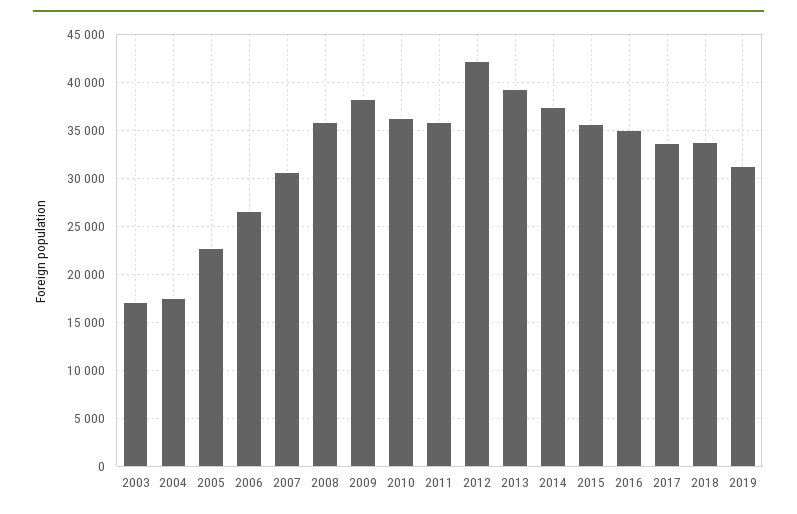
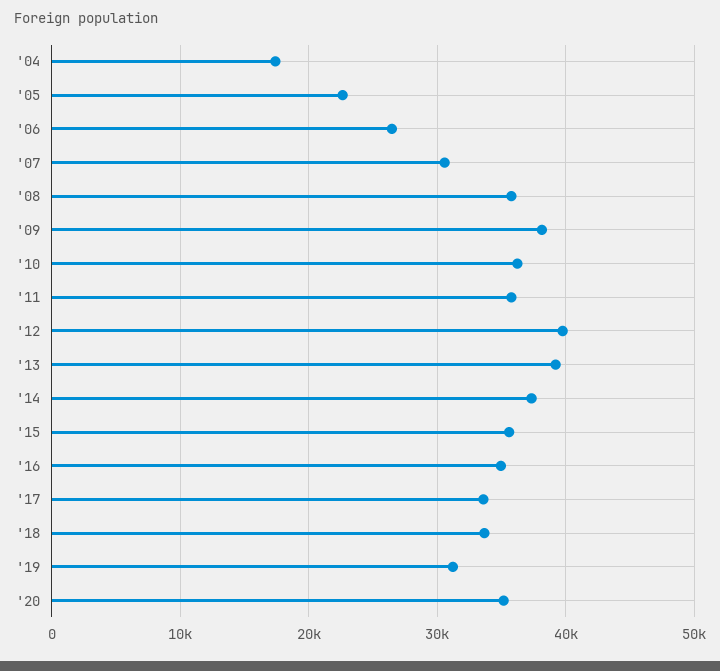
2003: 17000 -> none
2012: 42000 -> 40000
'20: none -> 35000

